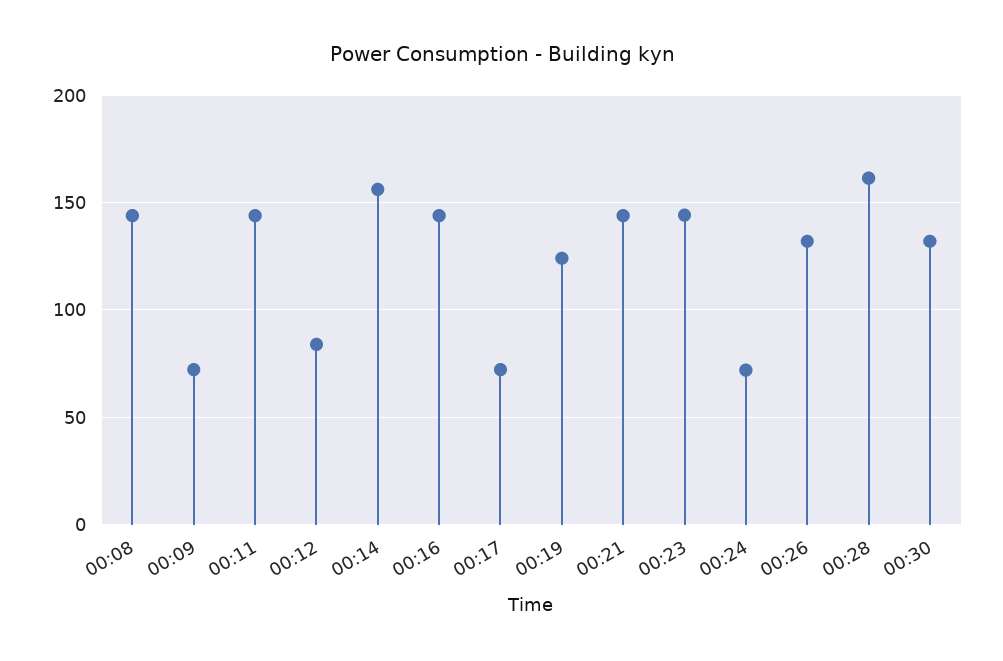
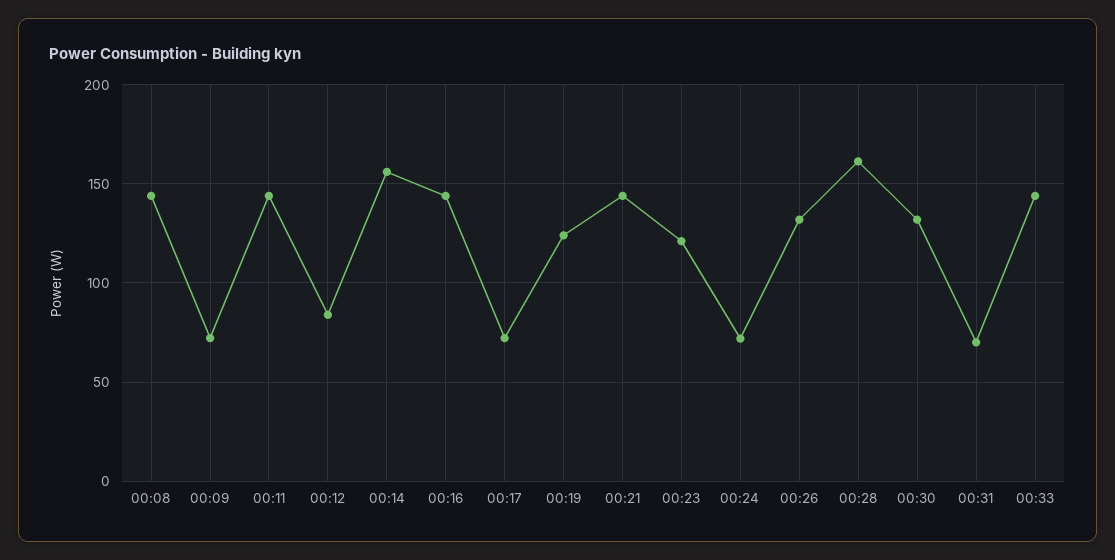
00:23: 145 -> 120
00:31: none -> 70
00:33: none -> 145

